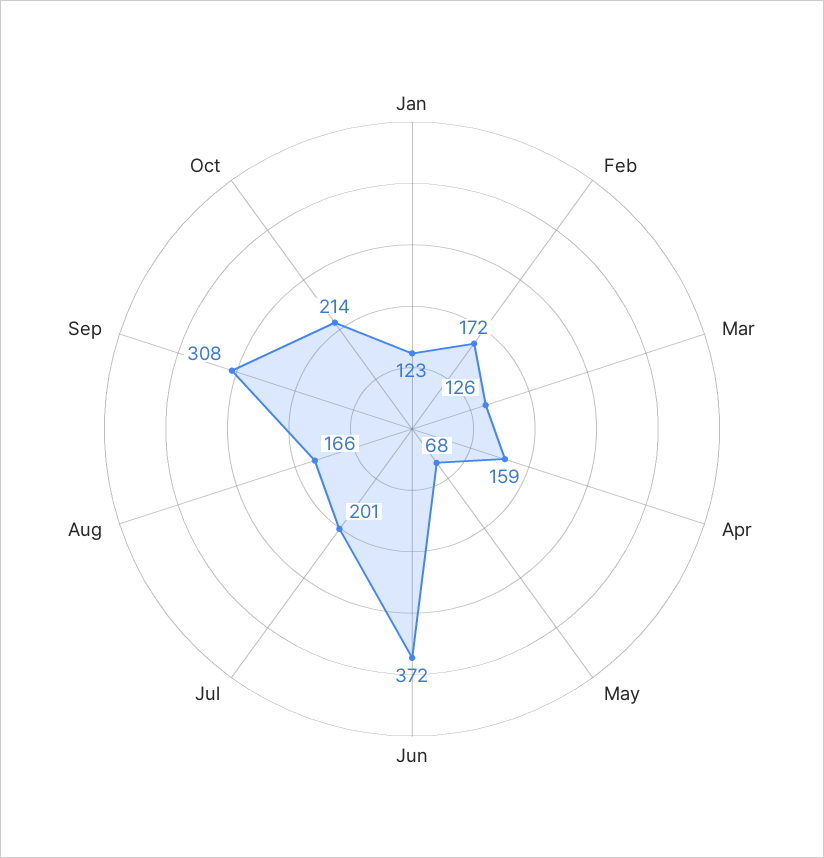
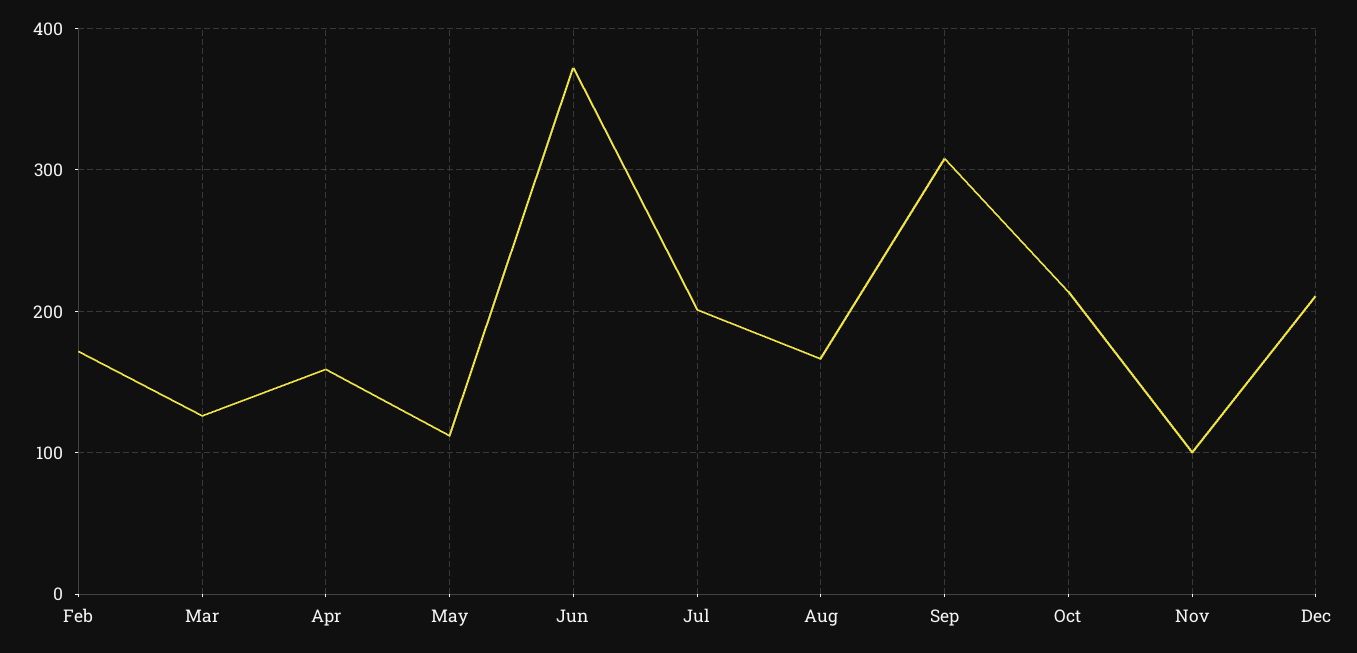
Jan: 123 -> none
May: 68 -> 110
Nov: none -> 100
Dec: none -> 210

